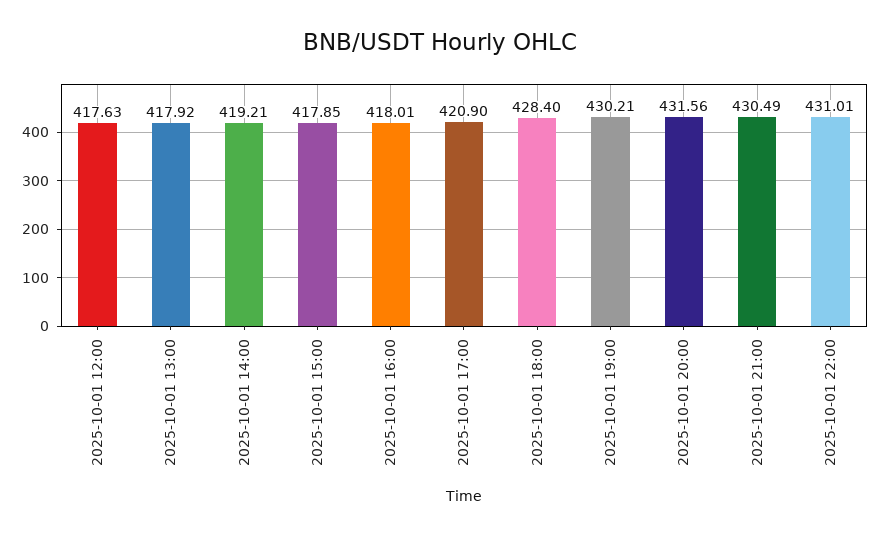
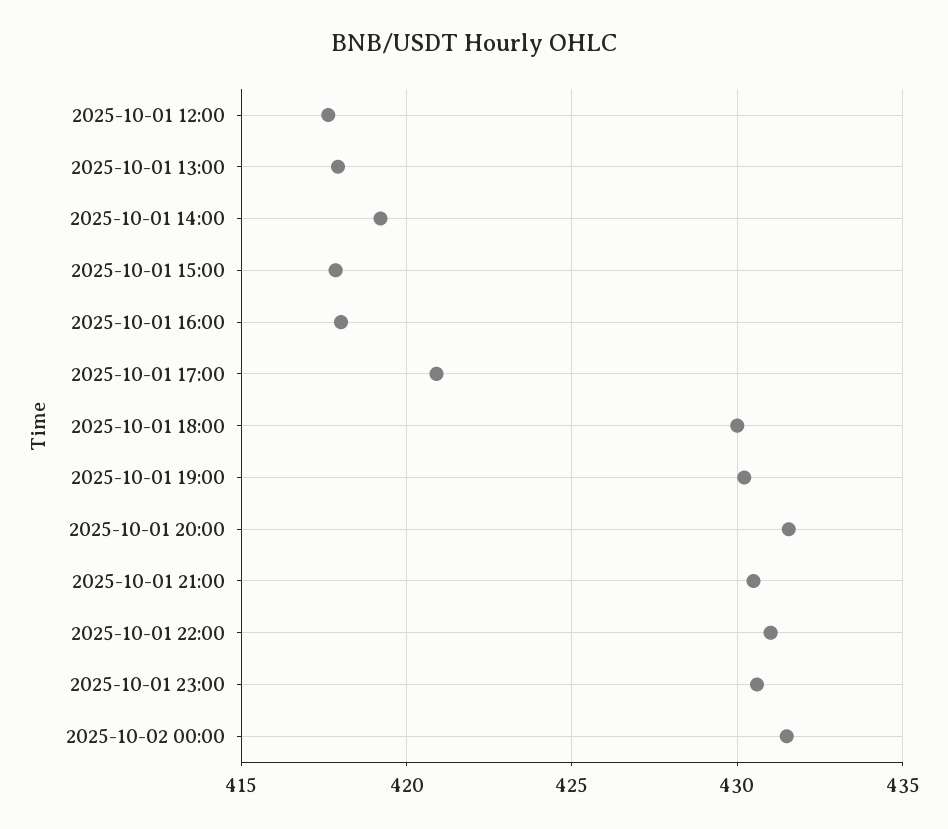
2025-10-01 18:00: 428.4 -> 430
2025-10-01 23:00: none -> 430.5
2025-10-02 00:00: none -> 431.5

